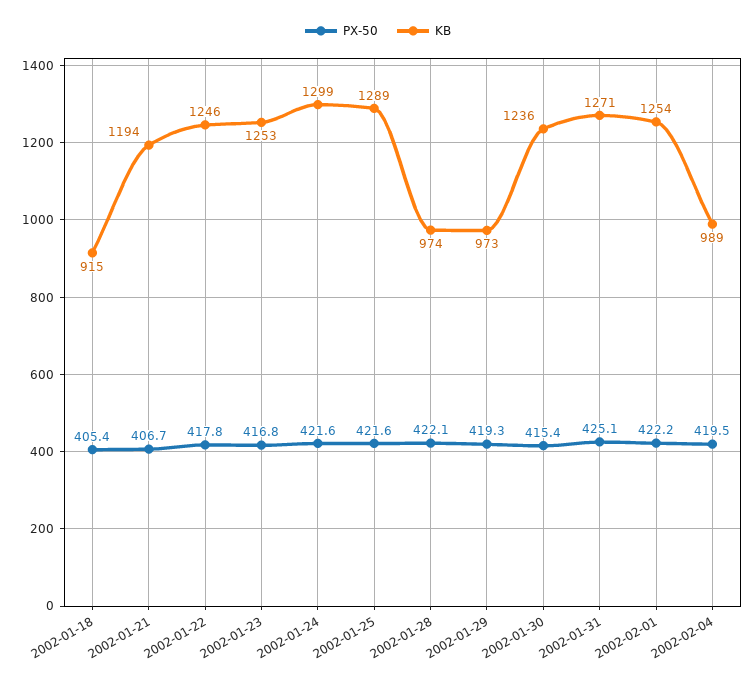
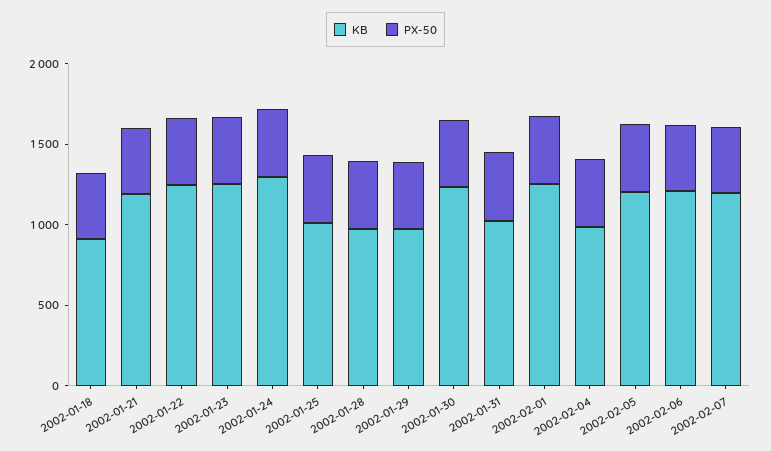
KB, 2002-01-25: 1289 -> 1000
KB, 2002-01-31: 1271 -> 1000
KB, 2002-02-05: none -> 1200
PX-50, 2002-02-05: none -> 400
KB, 2002-02-06: none -> 1200
PX-50, 2002-02-06: none -> 400
KB, 2002-02-07: none -> 1200
PX-50, 2002-02-07: none -> 400

